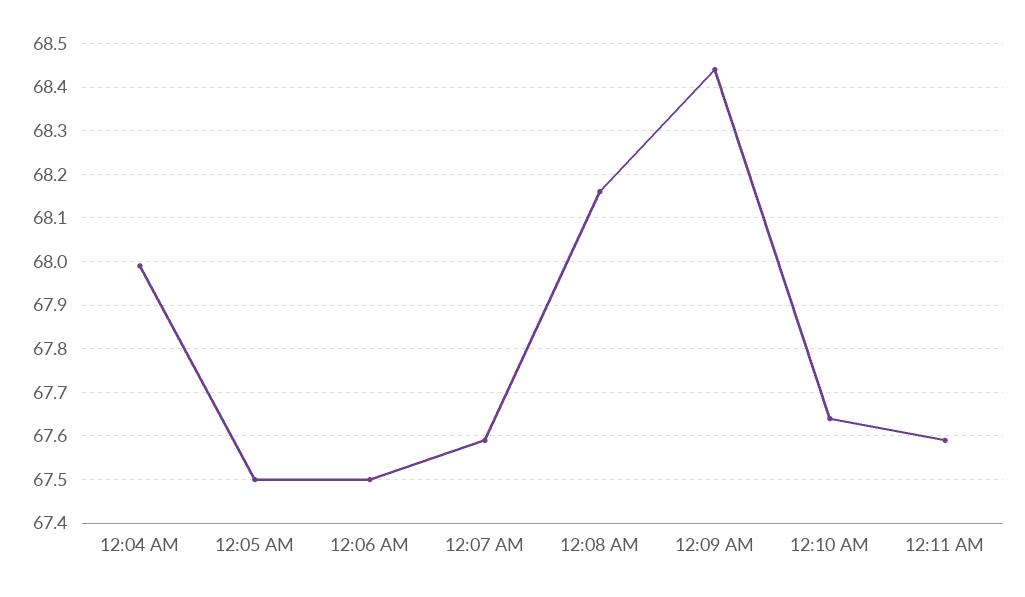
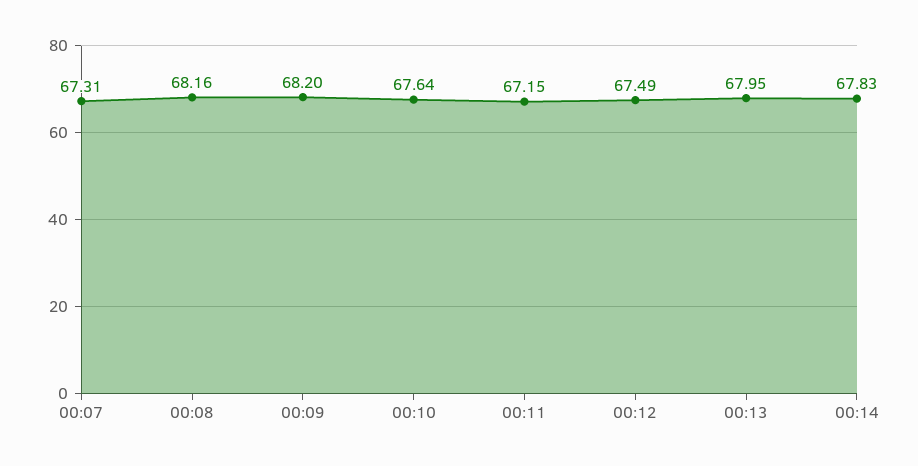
12:04 AM: 68 -> none
12:05 AM: 67.5 -> none
12:06 AM: 67.5 -> none
12:07 AM: 67.6 -> 67.31
12:09 AM: 68.45 -> 68.2
12:11 AM: 67.6 -> 67.15
00:12: none -> 67.49
00:13: none -> 67.95
00:14: none -> 67.83

